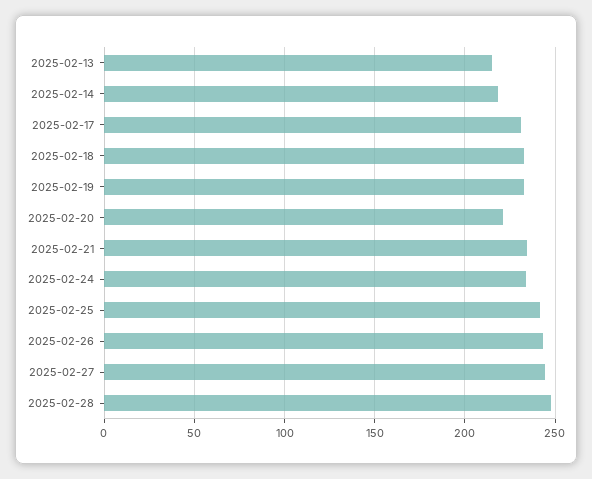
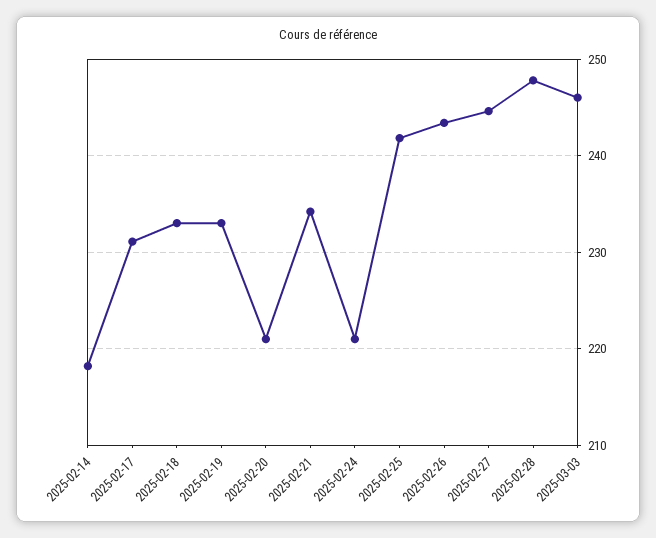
2025-02-13: 215 -> none
2025-02-24: 235 -> 221
2025-03-03: none -> 246

